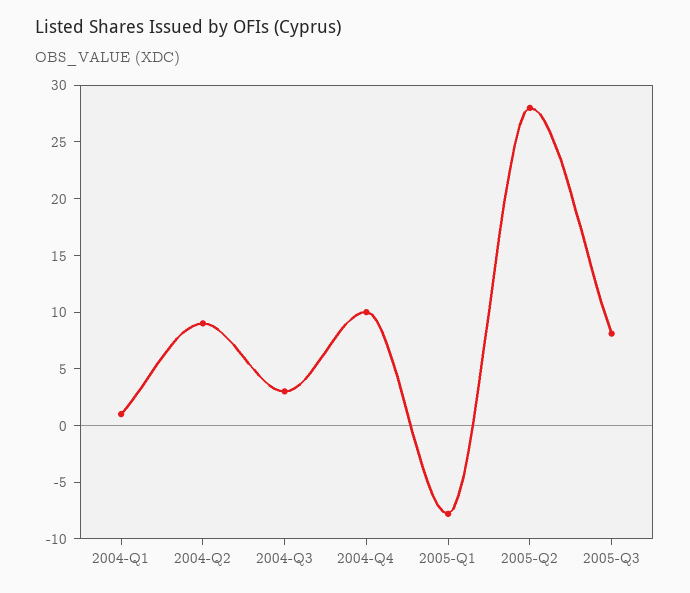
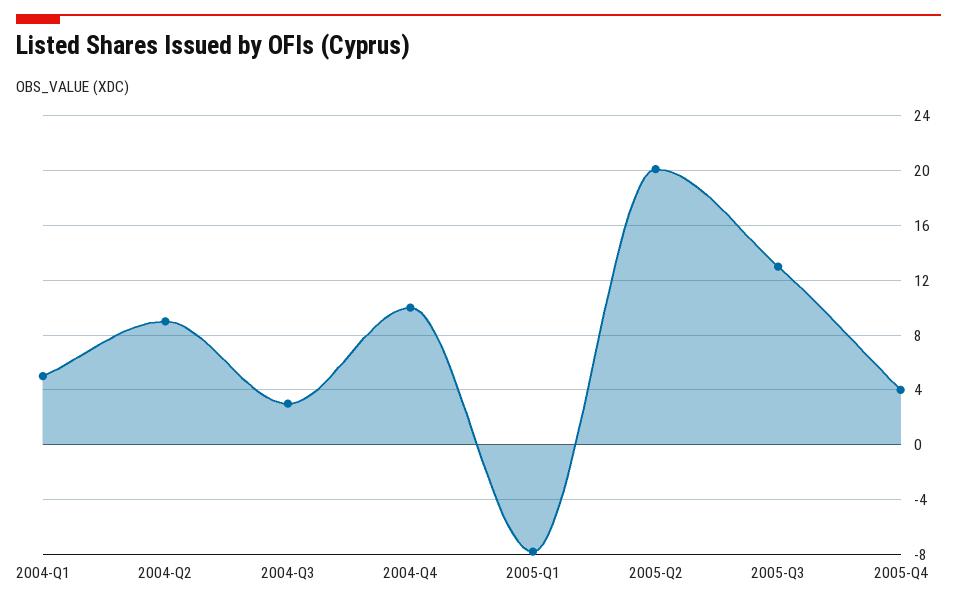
2004-Q1: 1 -> 5
2005-Q2: 28 -> 20
2005-Q3: 8 -> 13
2005-Q4: none -> 4

